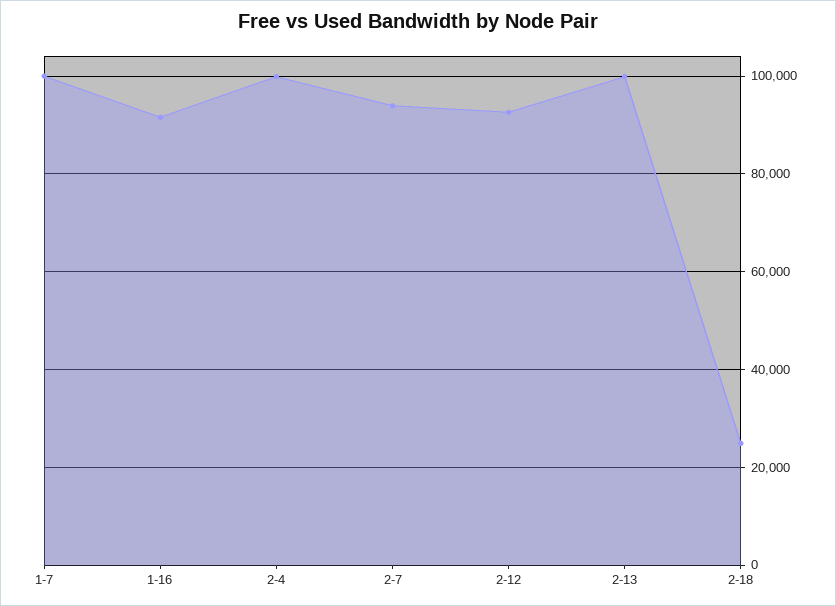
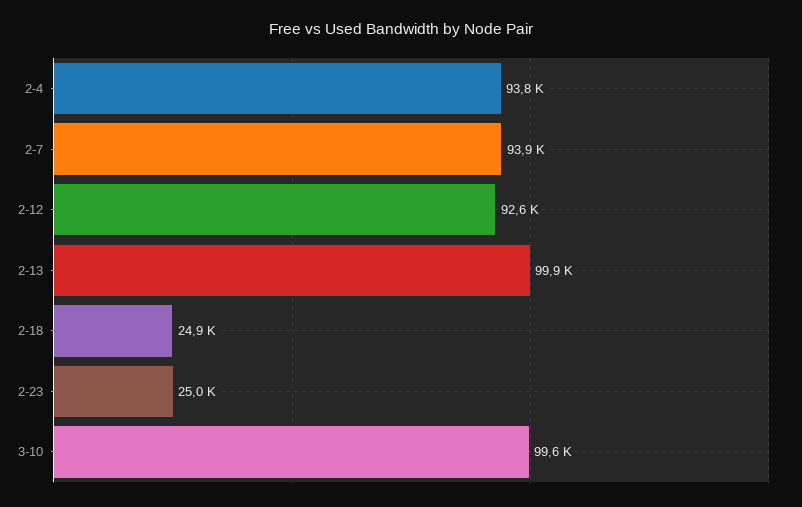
1-7: 100000 -> none
1-16: 92000 -> none
2-4: 100000 -> 93800
2-23: none -> 25000
3-10: none -> 99600

